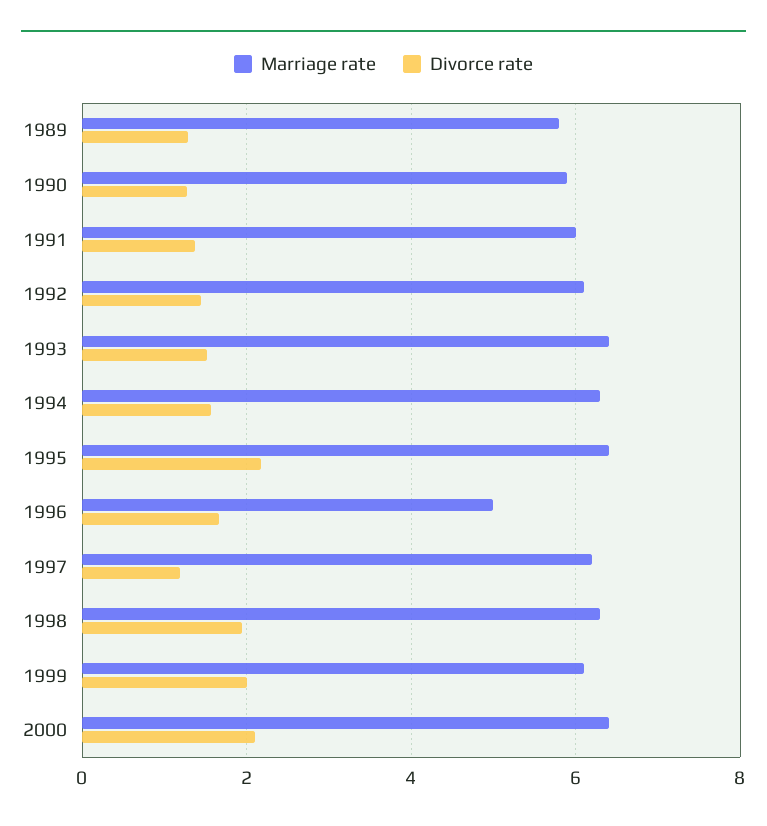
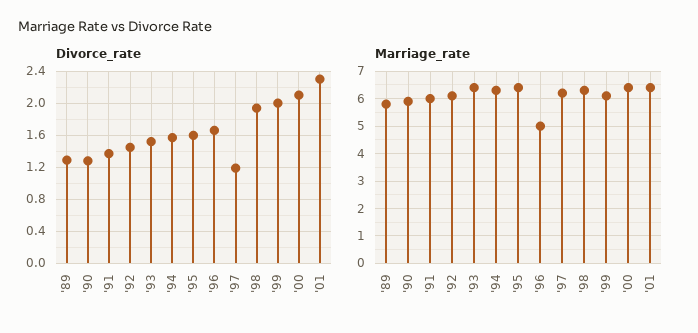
Divorce rate, 1995: 2.2 -> 1.6
Divorce rate, '01: none -> 2.3
Marriage rate, '01: none -> 6.5

